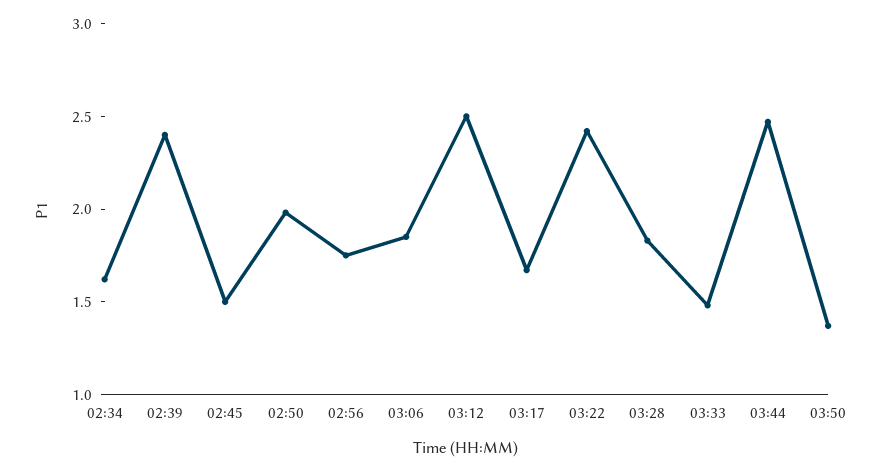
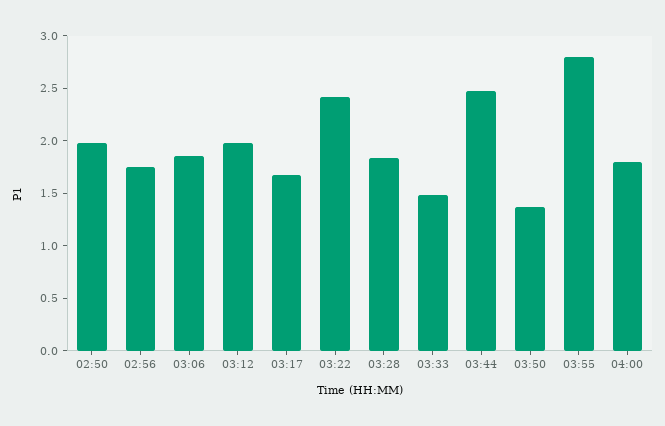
02:34: 1.6 -> none
02:39: 2.4 -> none
02:45: 1.5 -> none
03:12: 2.5 -> 2
03:55: none -> 2.8
04:00: none -> 1.8

